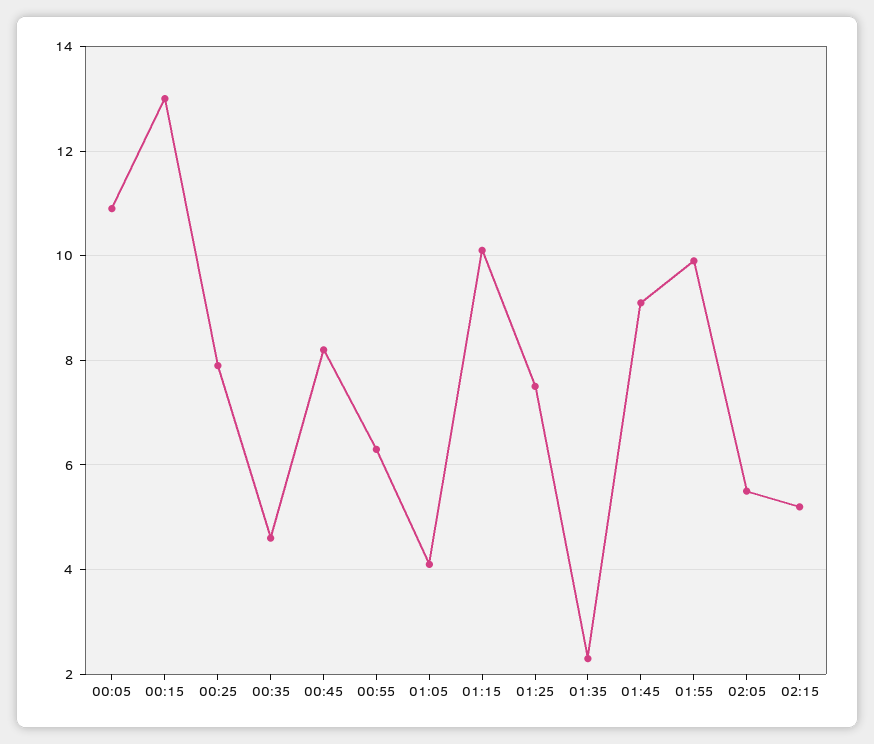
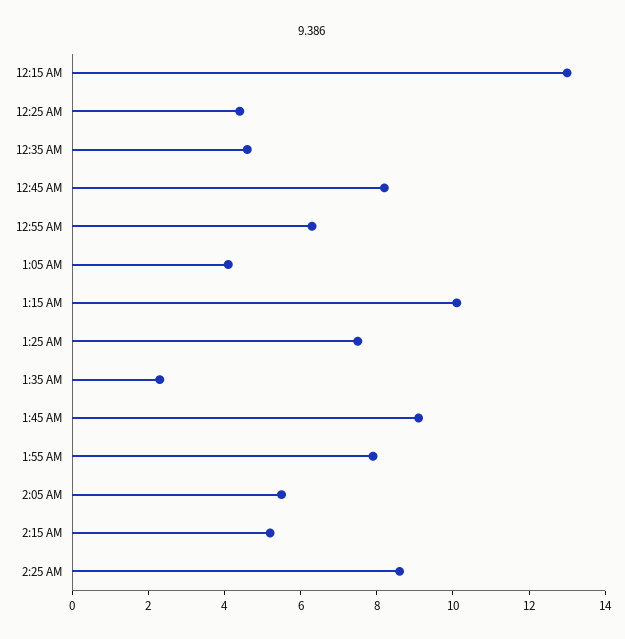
00:05: 11 -> none
00:25: 8 -> 4.5
01:55: 10 -> 8
2:25 AM: none -> 8.5

